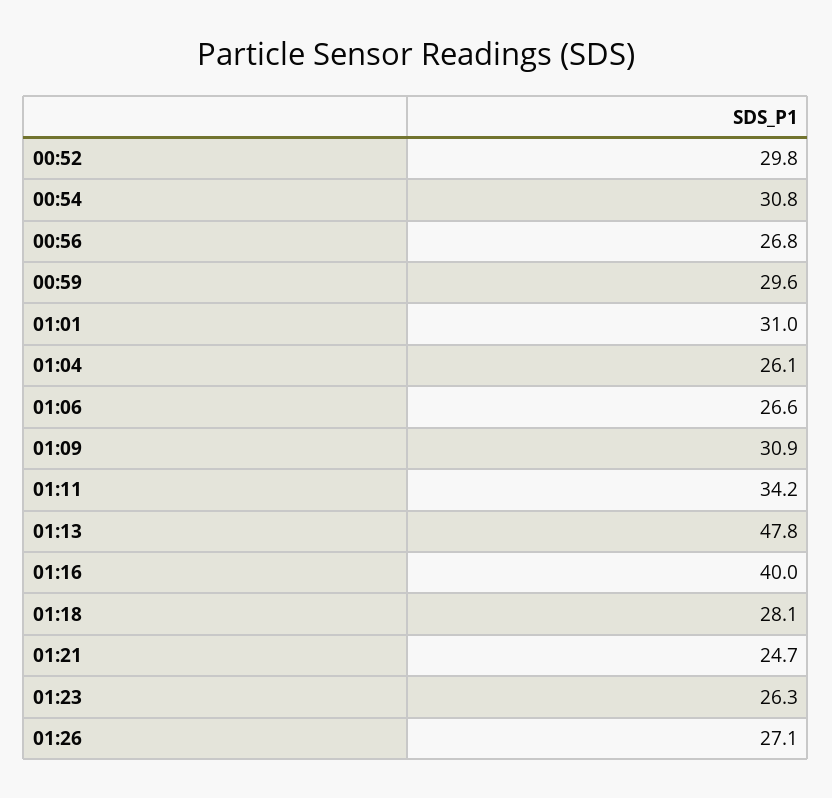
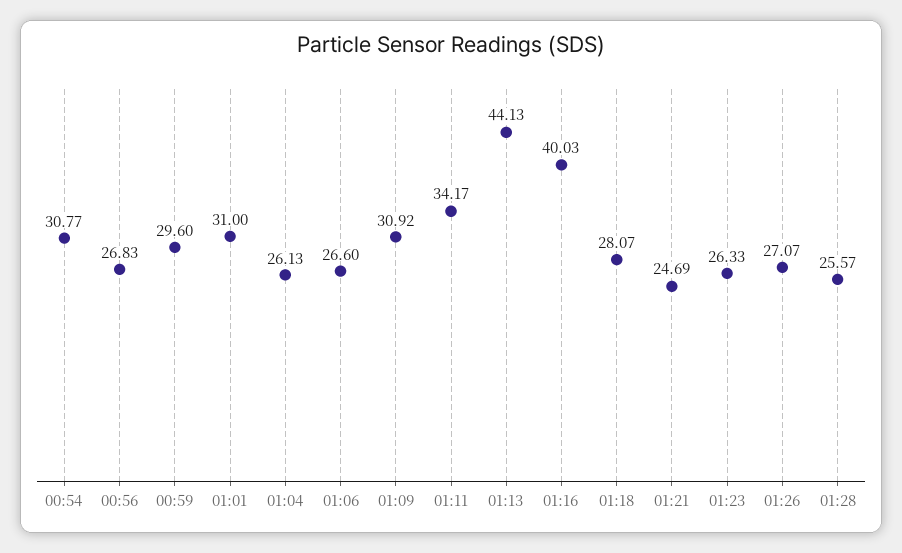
00:52: 29.8 -> none
01:13: 47.8 -> 44.13
01:28: none -> 25.57

